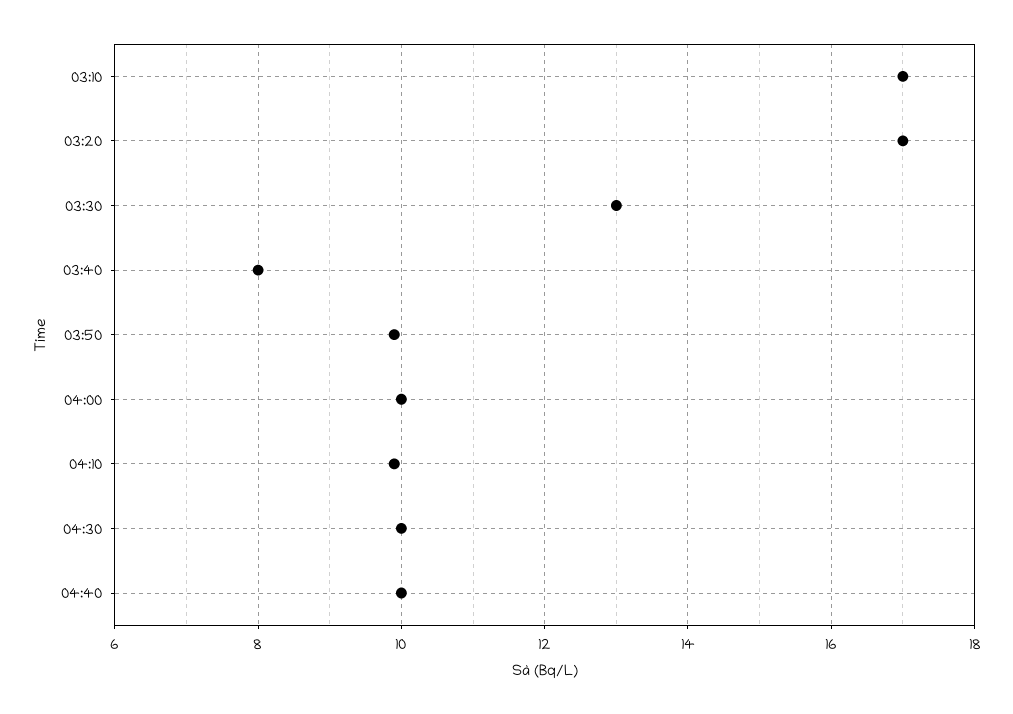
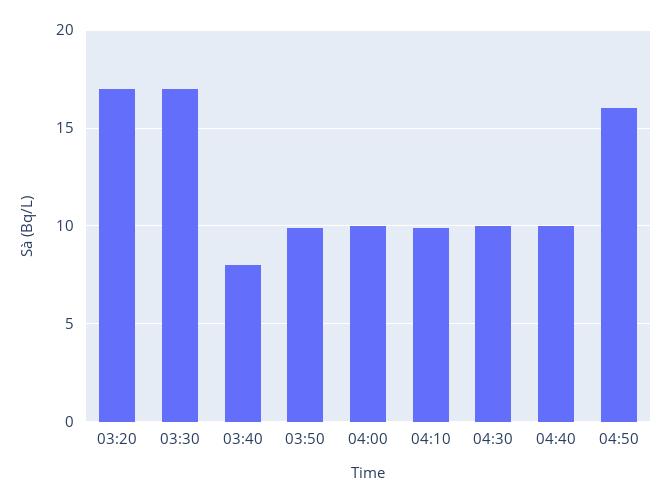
03:10: 17 -> none
03:30: 13 -> 17
04:50: none -> 16

